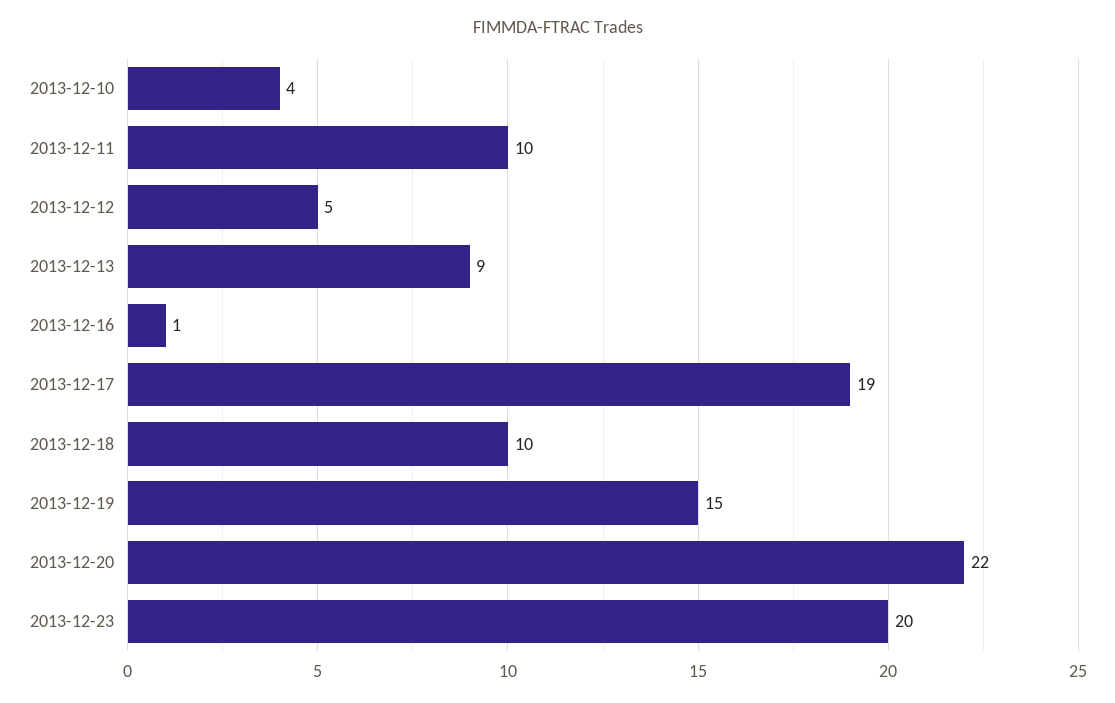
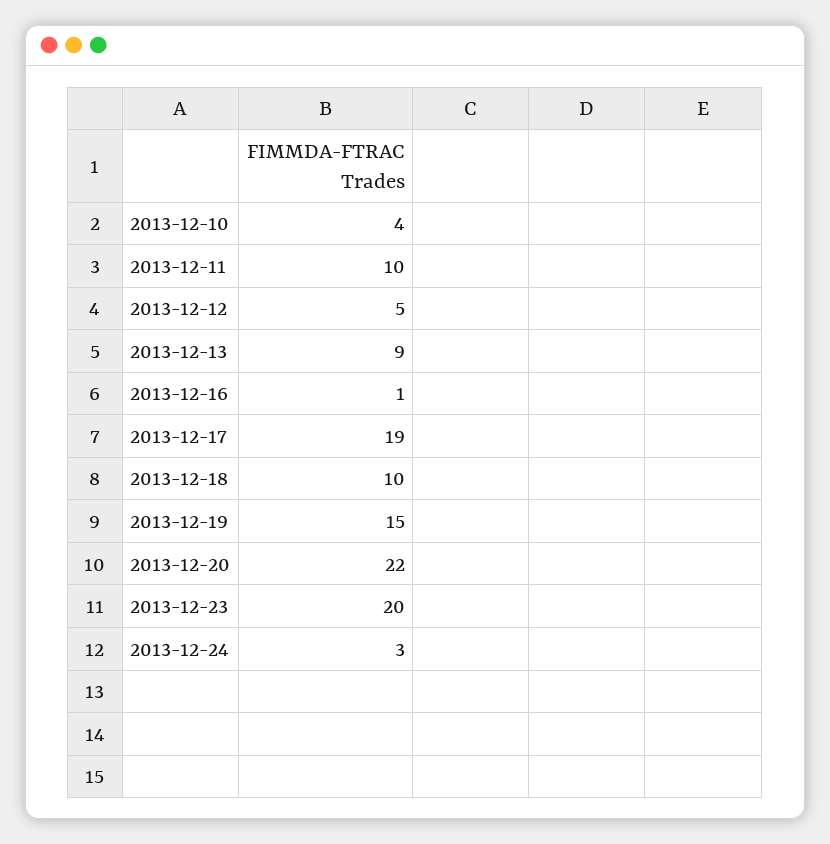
2013-12-24: none -> 3

